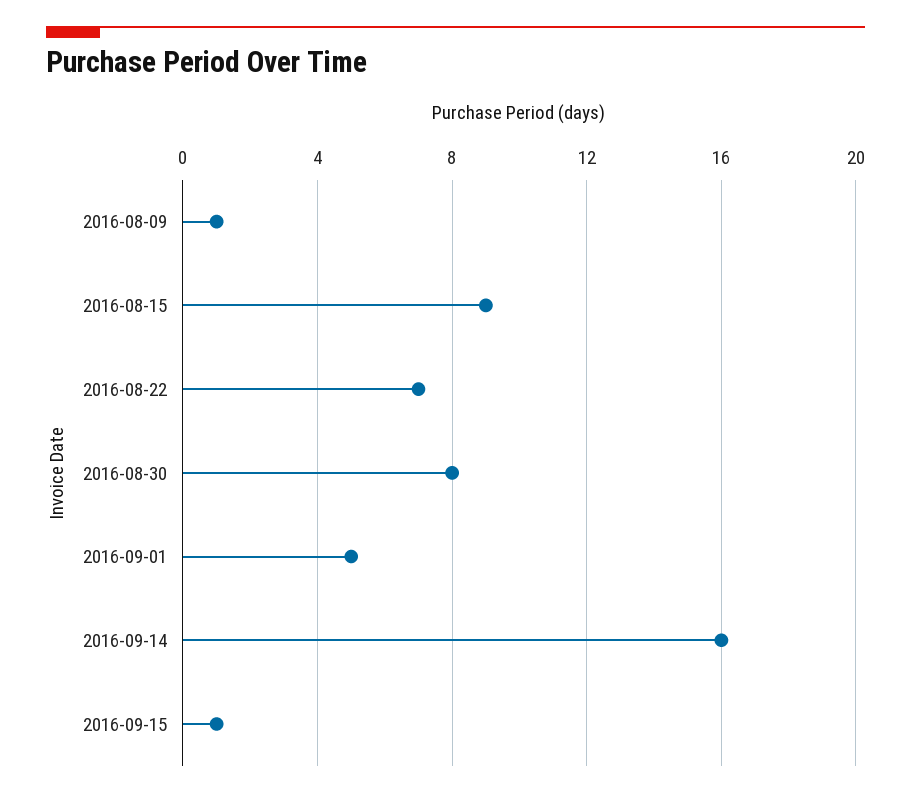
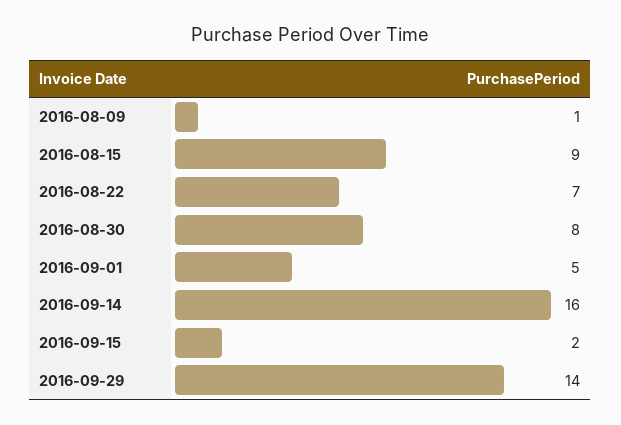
2016-09-15: 1 -> 2
2016-09-29: none -> 14

